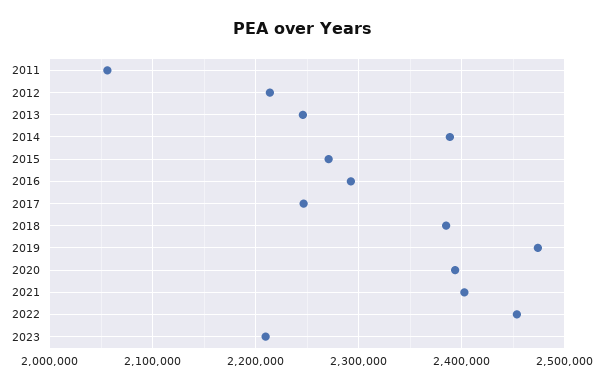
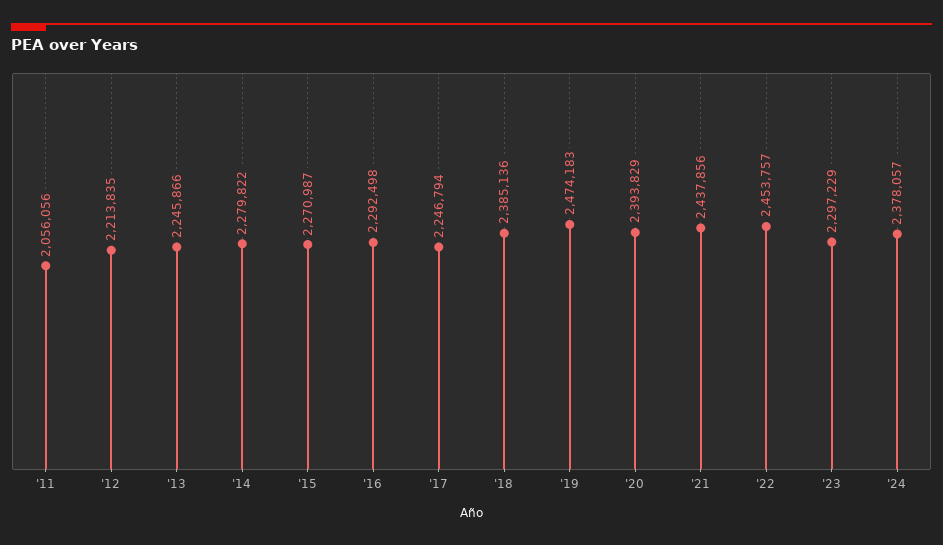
2014: 2390000 -> 2279822
2021: 2400000 -> 2437856
2023: 2210000 -> 2297229
'24: none -> 2378057

